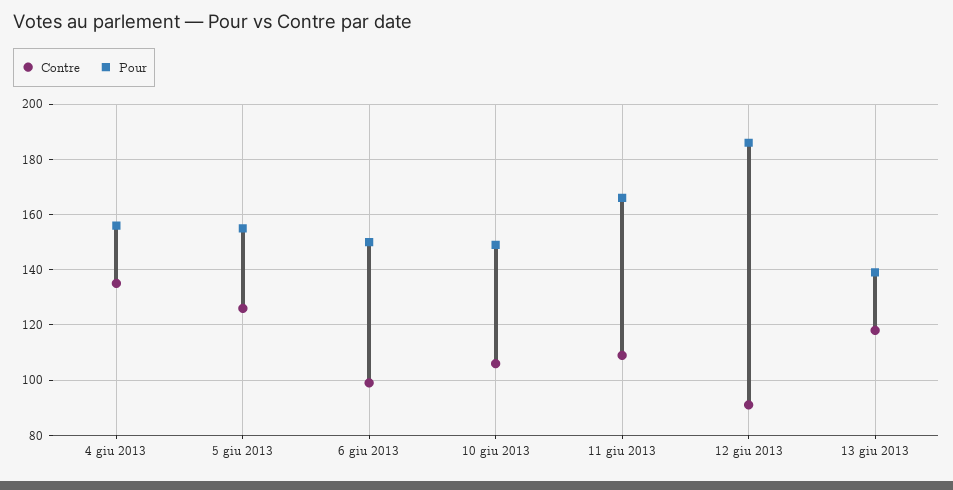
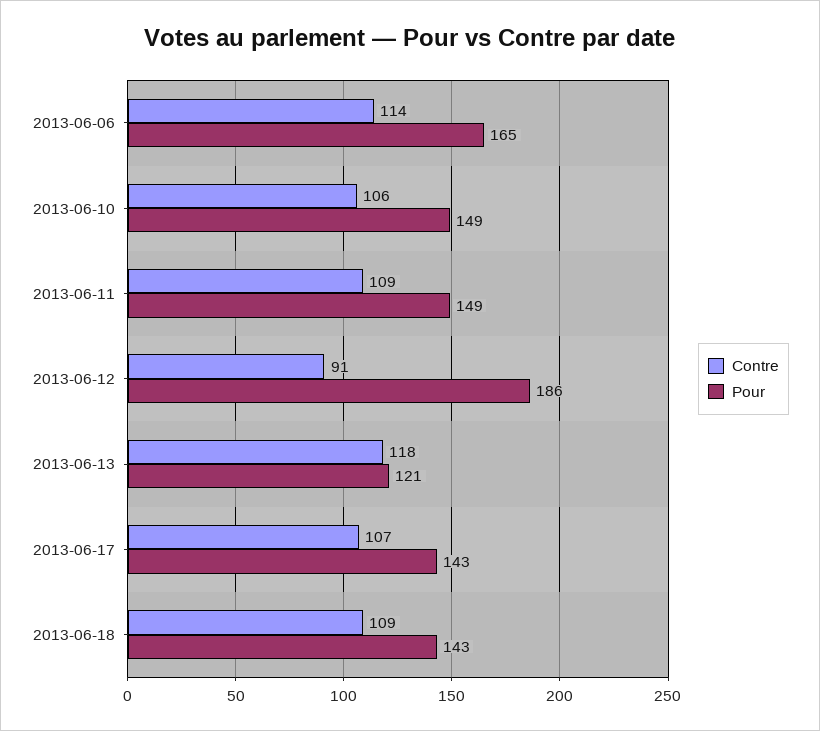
Contre, 4 giu 2013: 135 -> none
Pour, 4 giu 2013: 155 -> none
Contre, 5 giu 2013: 125 -> none
Pour, 5 giu 2013: 155 -> none
Contre, 6 giu 2013: 100 -> 114
Pour, 6 giu 2013: 150 -> 165
Pour, 11 giu 2013: 165 -> 149
Pour, 13 giu 2013: 140 -> 121
Contre, 2013-06-17: none -> 107
Pour, 2013-06-17: none -> 143
Contre, 2013-06-18: none -> 109
Pour, 2013-06-18: none -> 143

